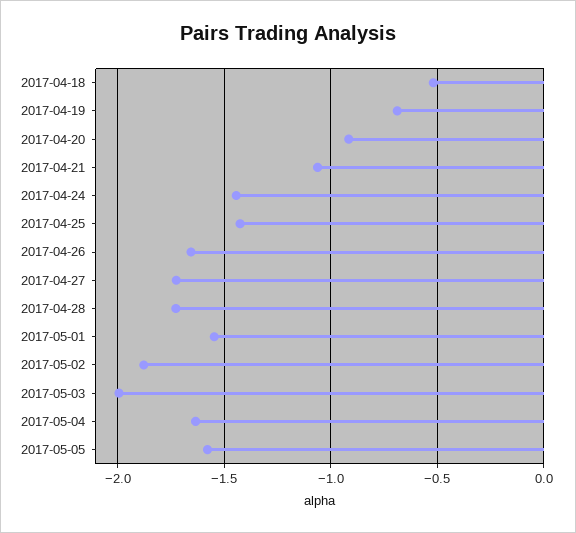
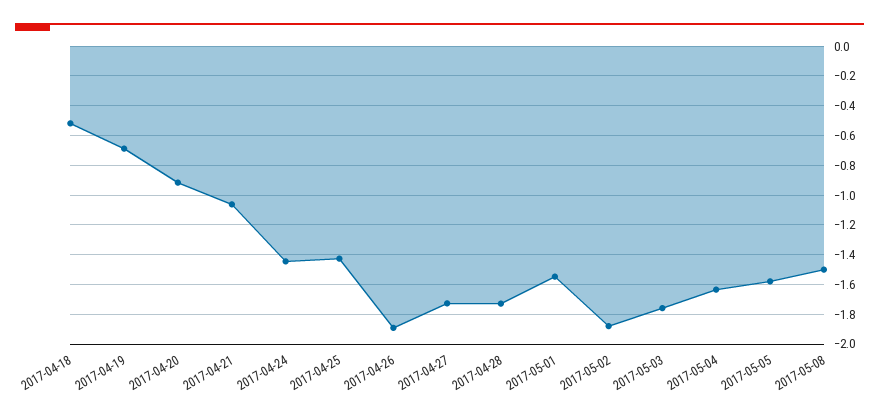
2017-04-26: -1.65 -> -1.9
2017-05-03: -2 -> -1.75
2017-05-08: none -> -1.5

